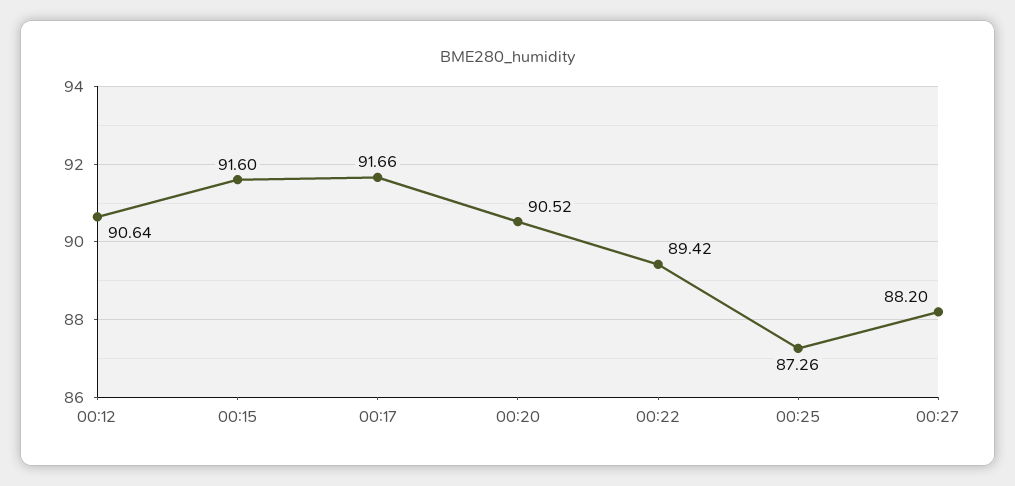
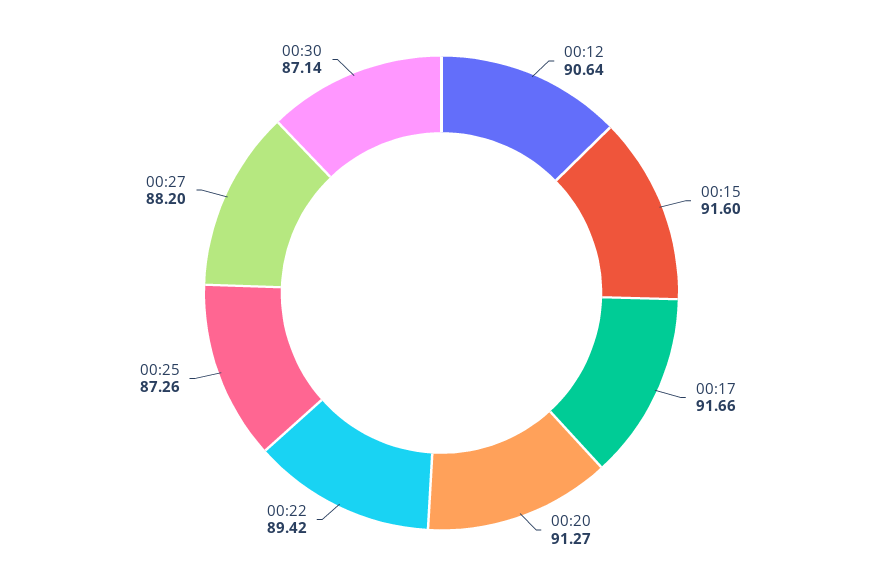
00:20: 90.52 -> 91.27
00:30: none -> 87.14

